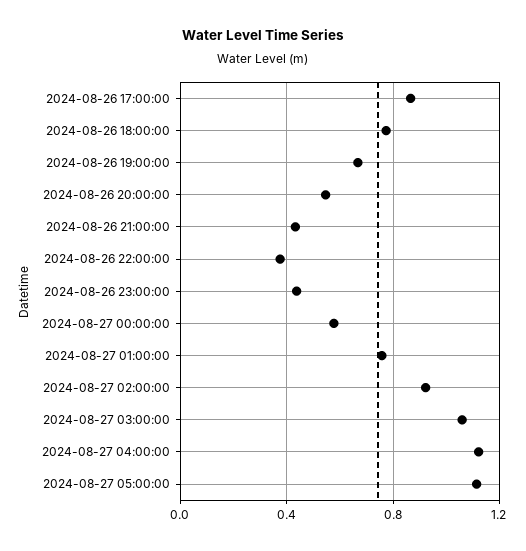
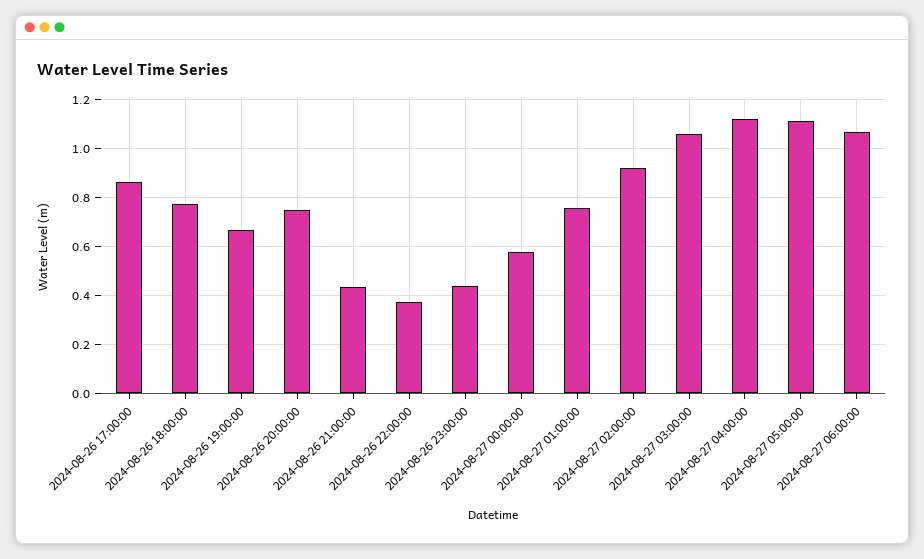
2024-08-26 20:00:00: 0.55 -> 0.75
2024-08-27 06:00:00: none -> 1.075

